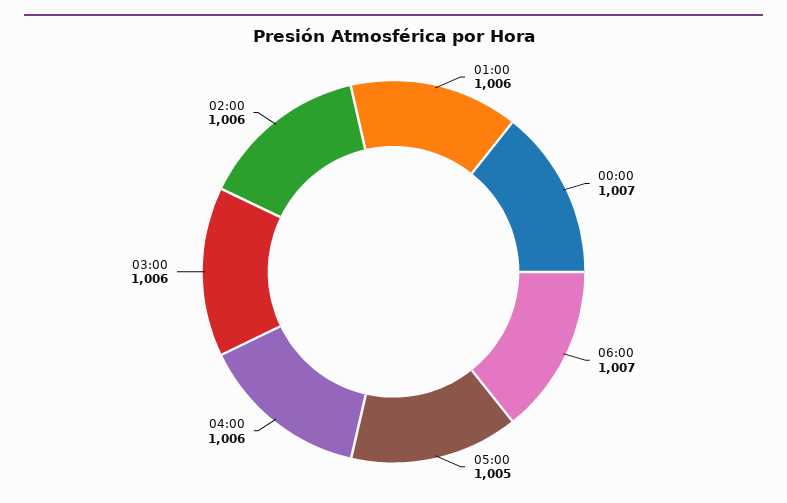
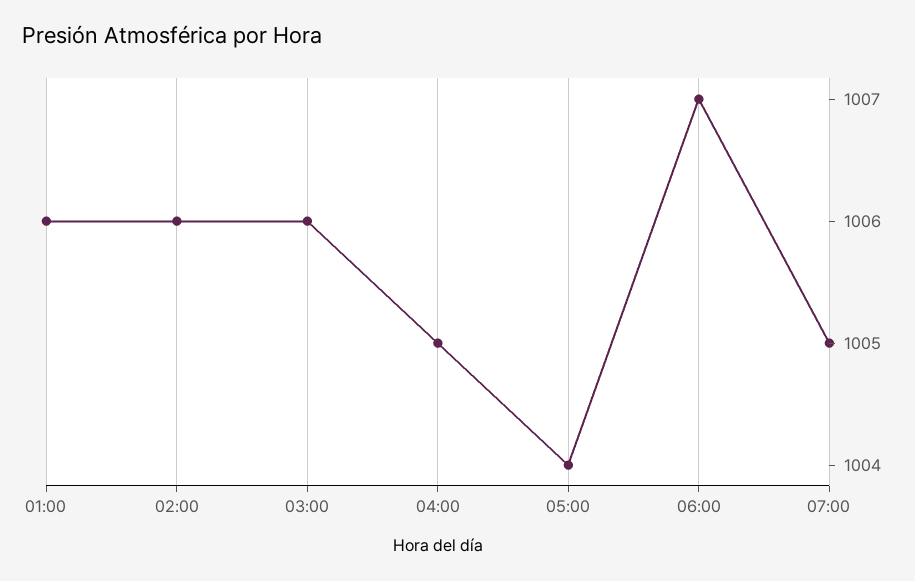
00:00: 1007 -> none
05:00: 1005 -> 1004
04:00: 1006 -> 1005
07:00: none -> 1005

